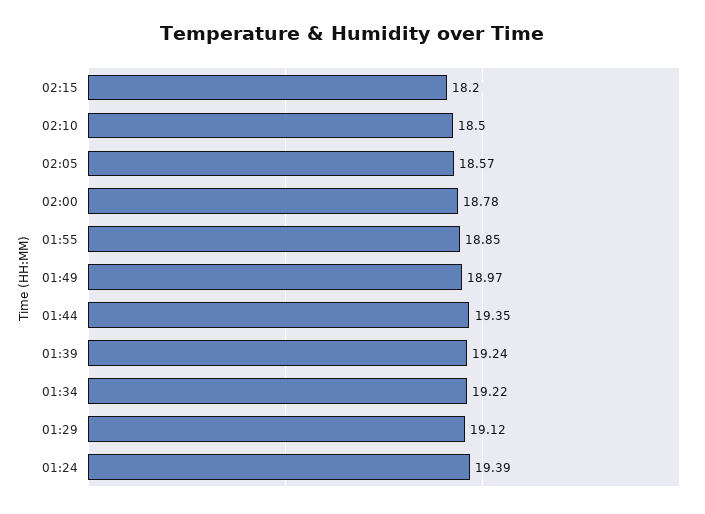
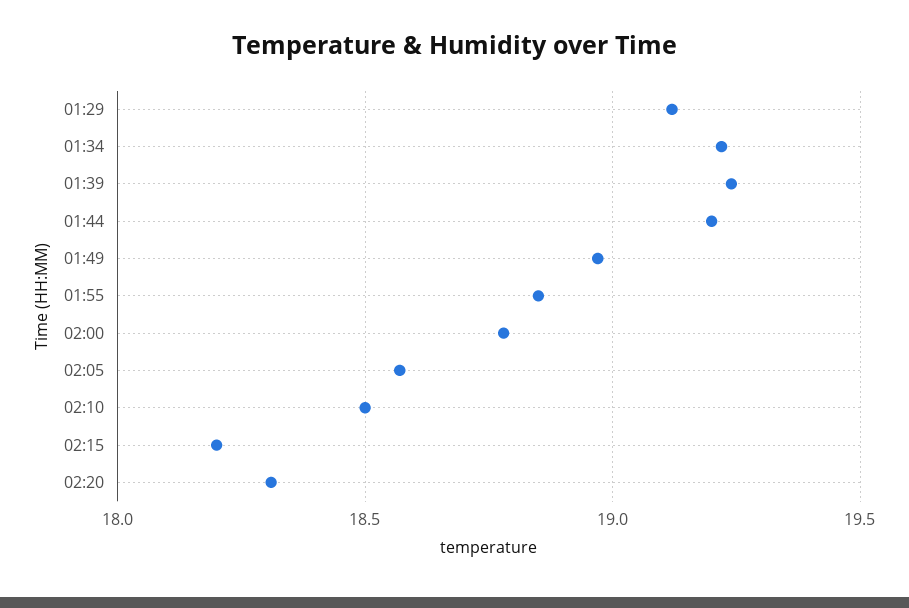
01:44: 19.35 -> 19.2
01:24: 19.39 -> none
02:20: none -> 18.3

